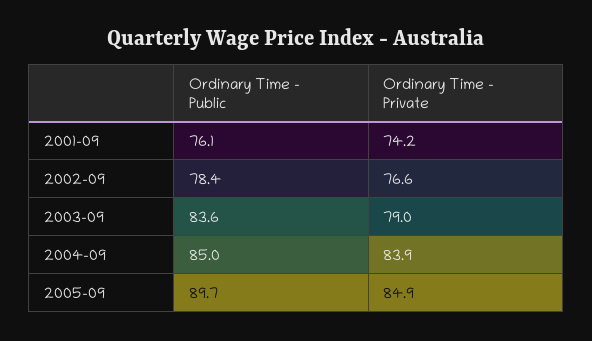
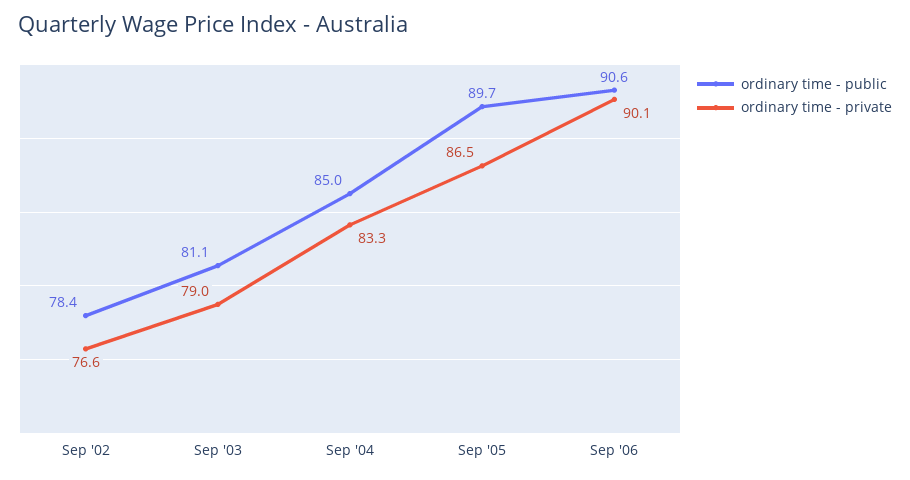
Ordinary Time - Public, 2001-09: 76.1 -> none
Ordinary Time - Private, 2001-09: 74.2 -> none
Ordinary Time - Public, 2003-09: 83.6 -> 81.1
Ordinary Time - Private, 2004-09: 83.9 -> 83.3
Ordinary Time - Private, 2005-09: 84.9 -> 86.5
Ordinary Time - Public, Sep '06: none -> 90.6
Ordinary Time - Private, Sep '06: none -> 90.1

